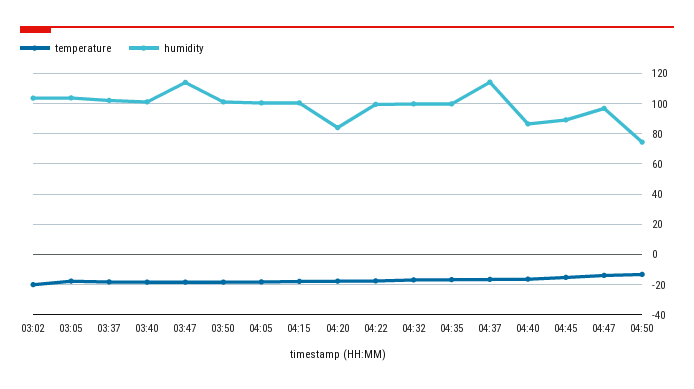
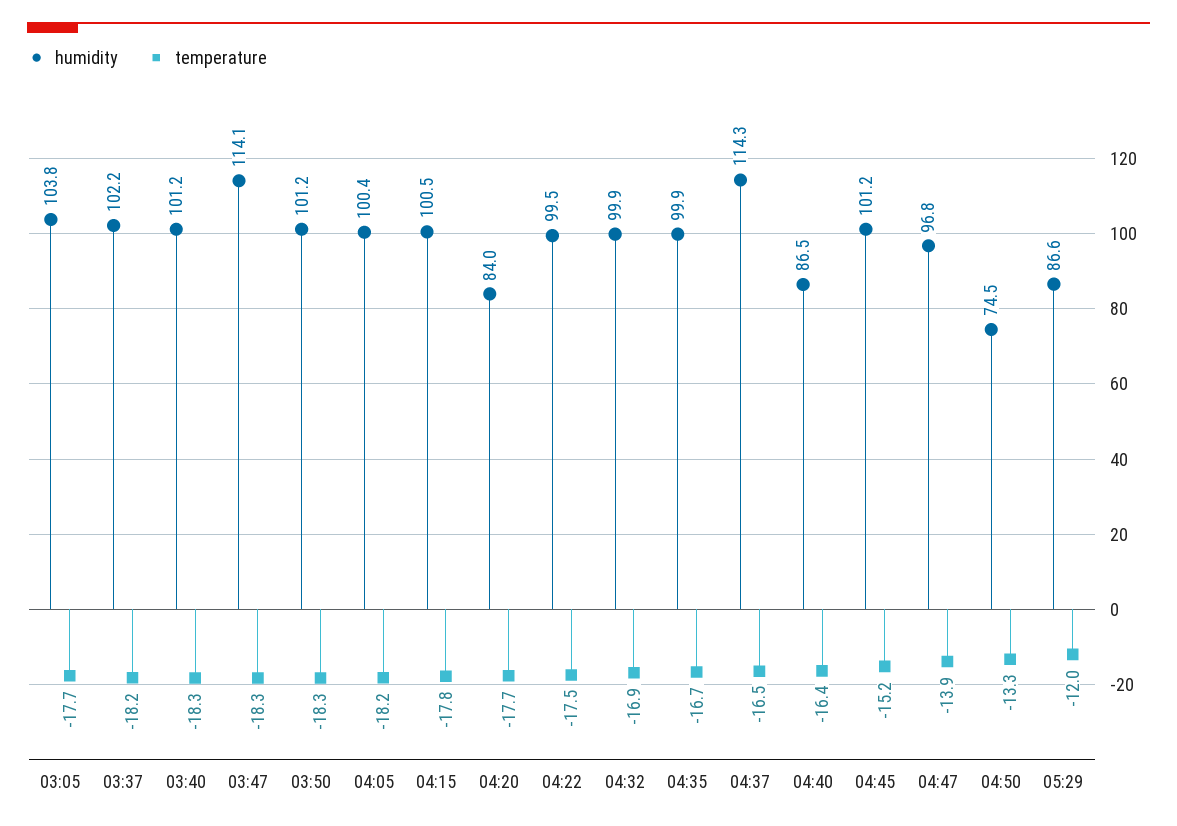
temperature, 03:02: -20 -> none
humidity, 03:02: 105 -> none
humidity, 04:45: 90 -> 101.2
humidity, 05:29: none -> 86.6
temperature, 05:29: none -> -12

